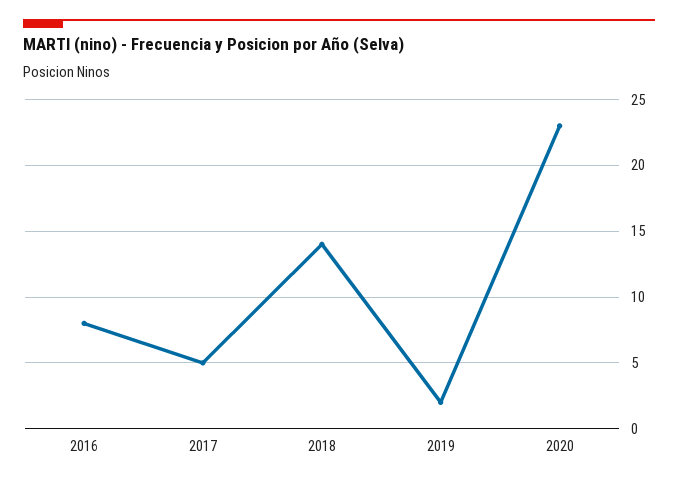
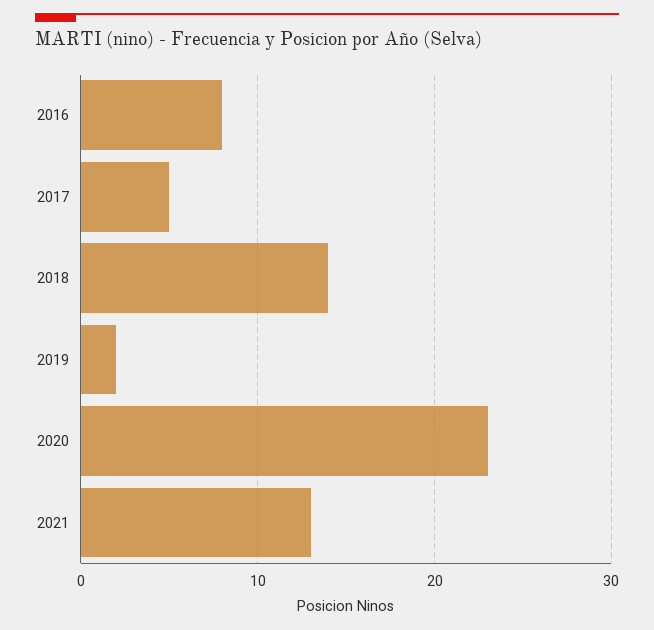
2021: none -> 13

